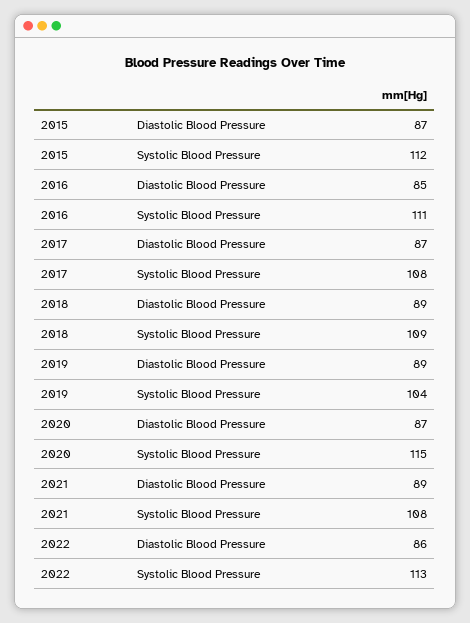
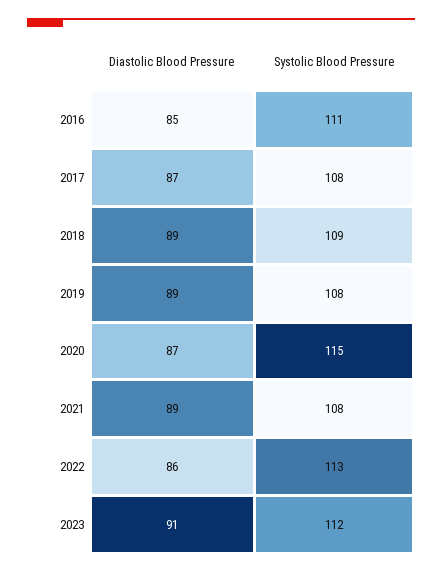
2015, Diastolic Blood Pressure: 87 -> none
2015, Systolic Blood Pressure: 112 -> none
2019, Systolic Blood Pressure: 104 -> 108
2023, Diastolic Blood Pressure: none -> 91
2023, Systolic Blood Pressure: none -> 112

